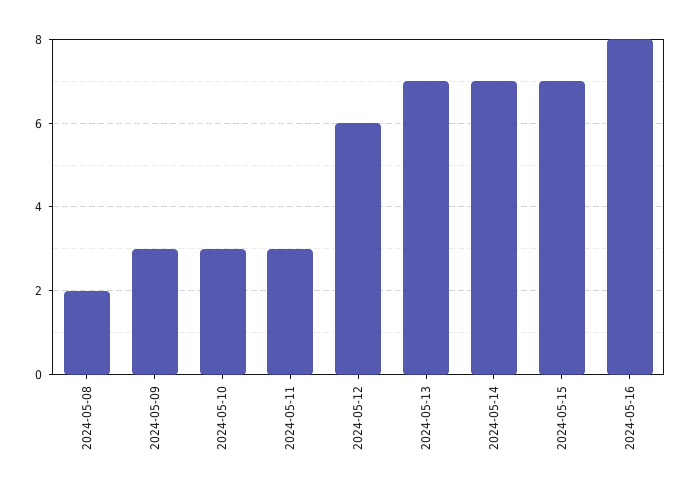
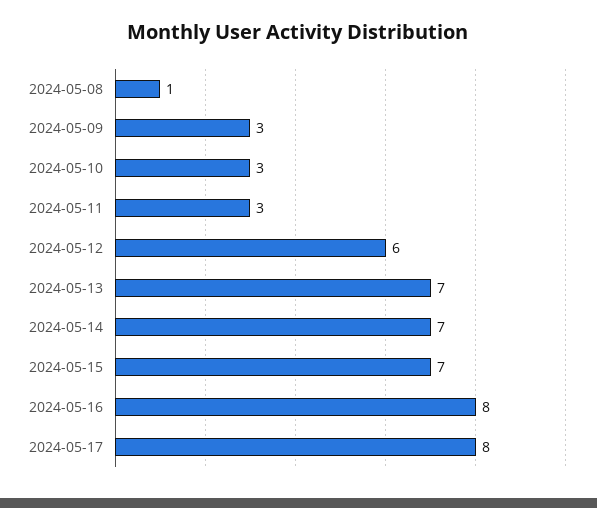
2024-05-08: 2 -> 1
2024-05-17: none -> 8

